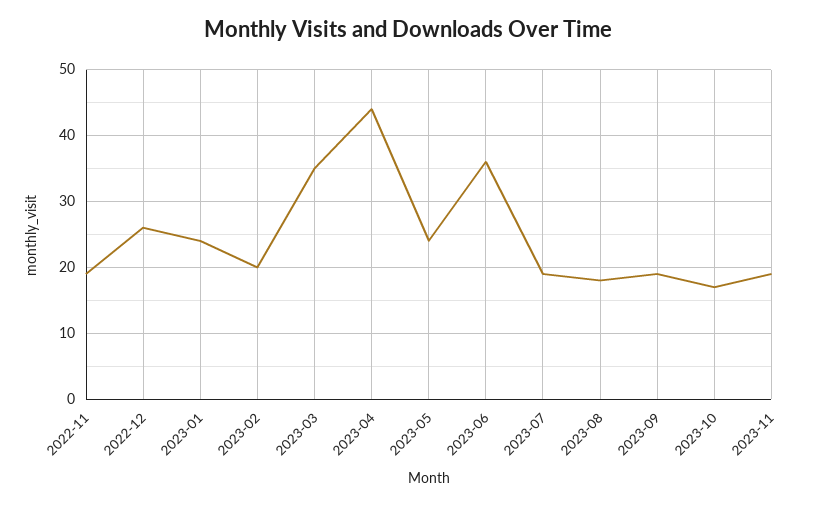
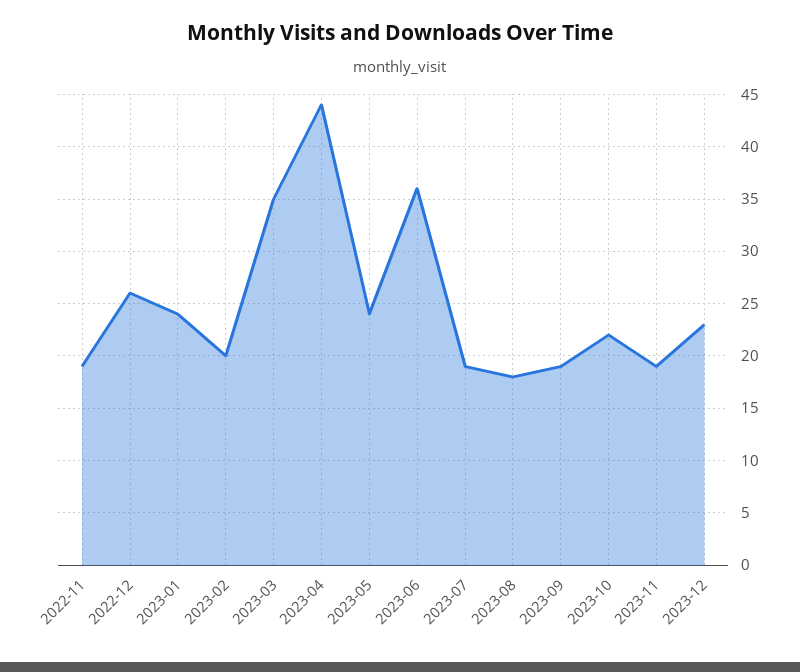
2023-10: 17 -> 22
2023-12: none -> 23

